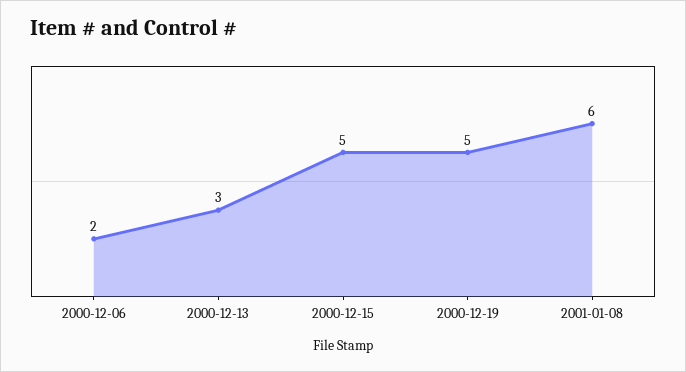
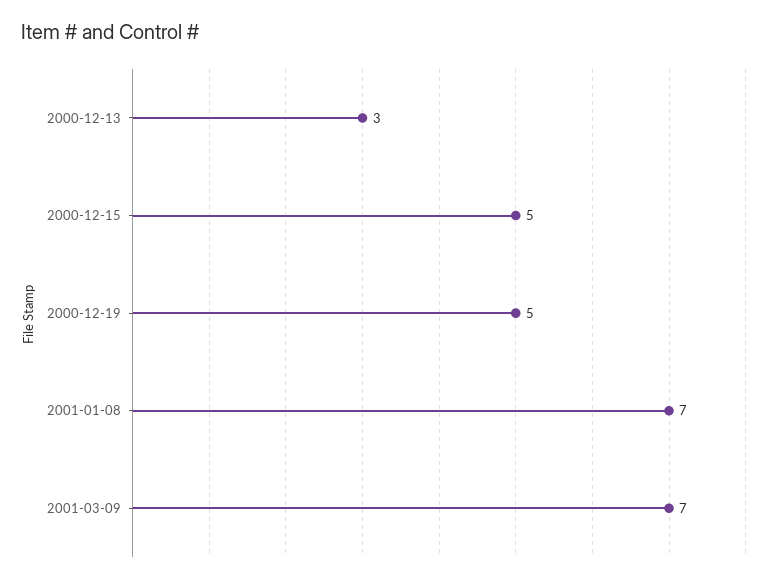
2000-12-06: 2 -> none
2001-01-08: 6 -> 7
2001-03-09: none -> 7

